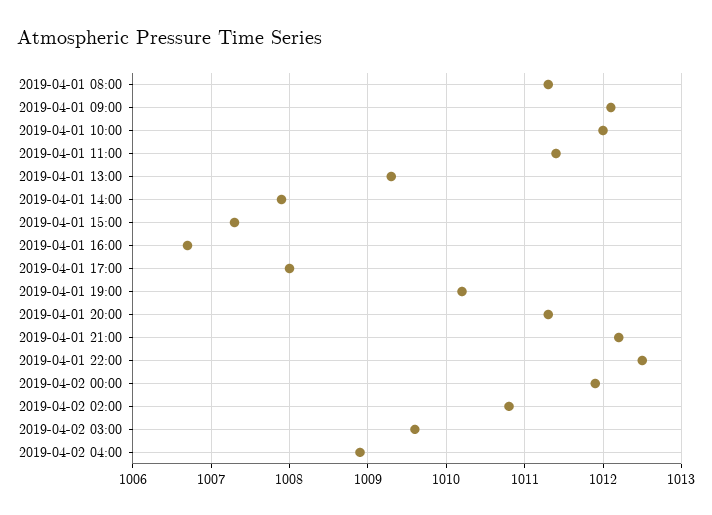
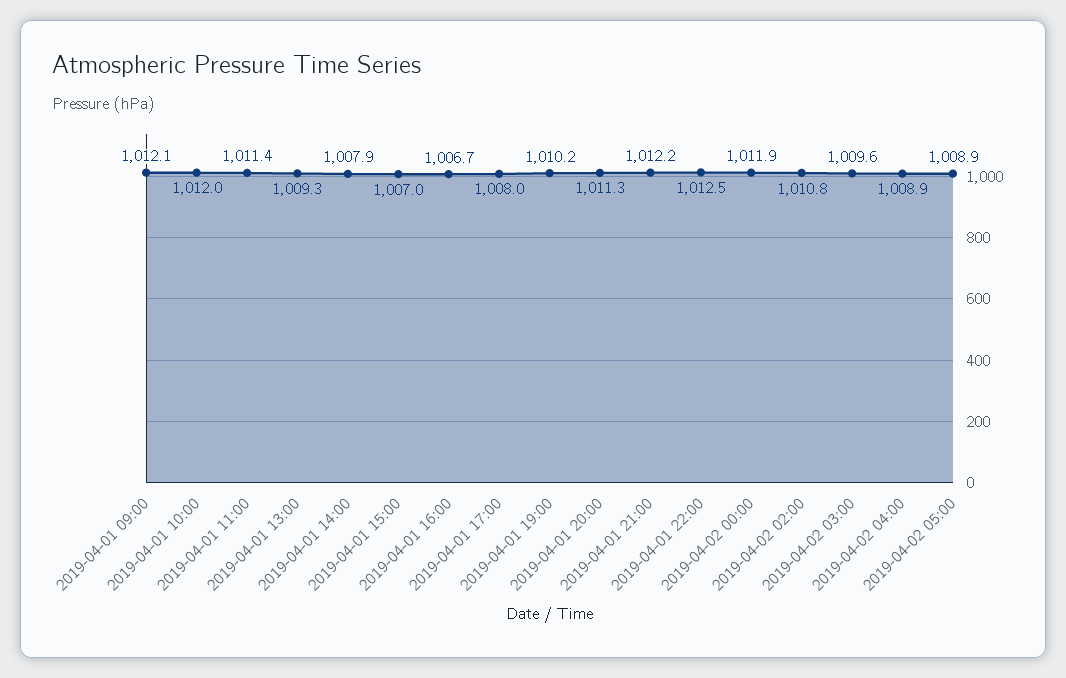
2019-04-01 08:00: 1011.3 -> none
2019-04-01 15:00: 1007.3 -> 1007
2019-04-02 05:00: none -> 1008.9

